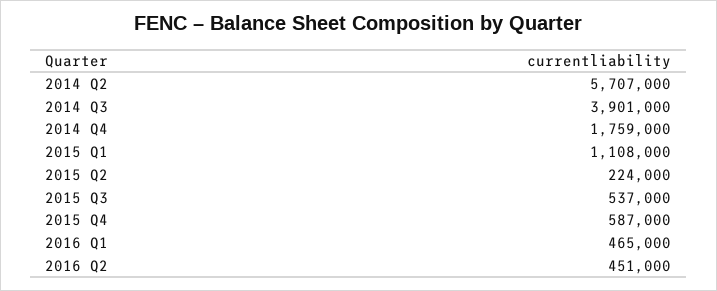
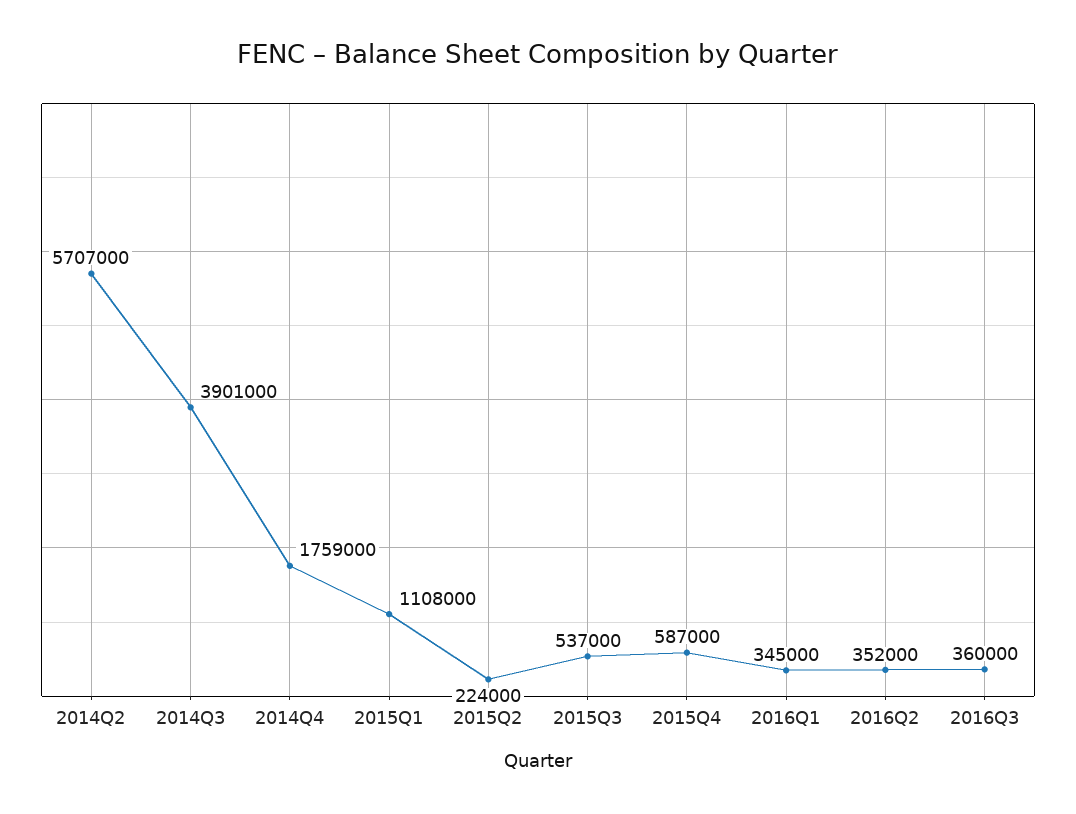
2016 Q1: 465000 -> 345000
2016 Q2: 451000 -> 352000
2016Q3: none -> 360000

